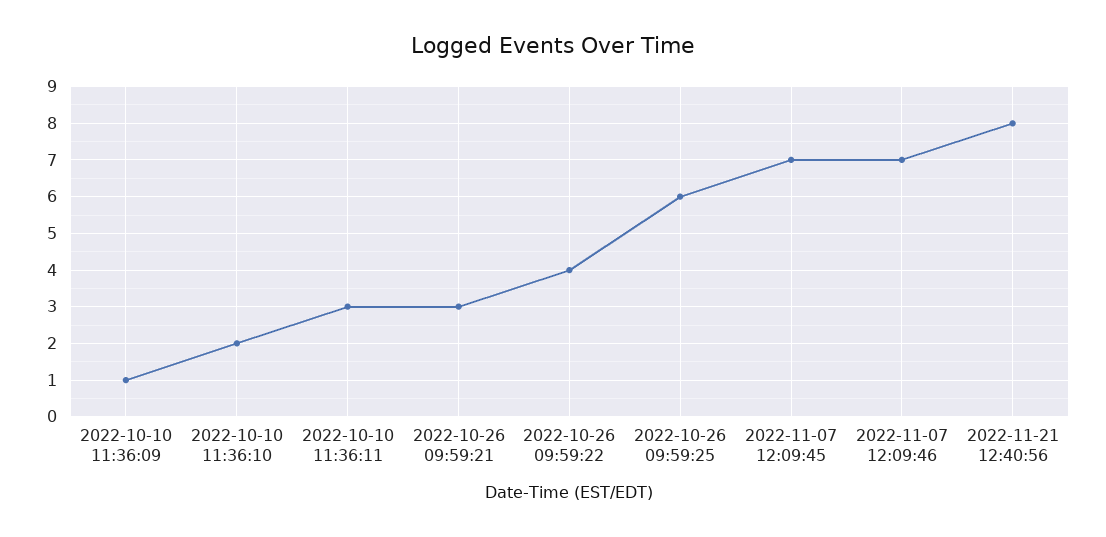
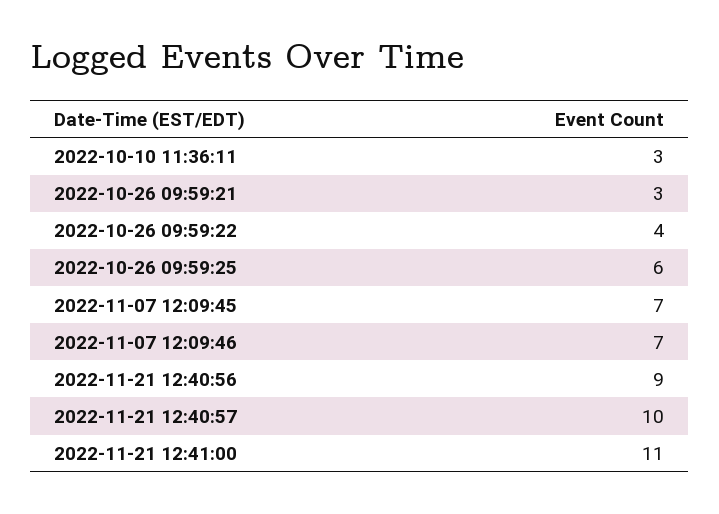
2022-10-10 11:36:09: 1 -> none
2022-10-10 11:36:10: 2 -> none
2022-11-21 12:40:56: 8 -> 9
2022-11-21 12:40:57: none -> 10
2022-11-21 12:41:00: none -> 11

